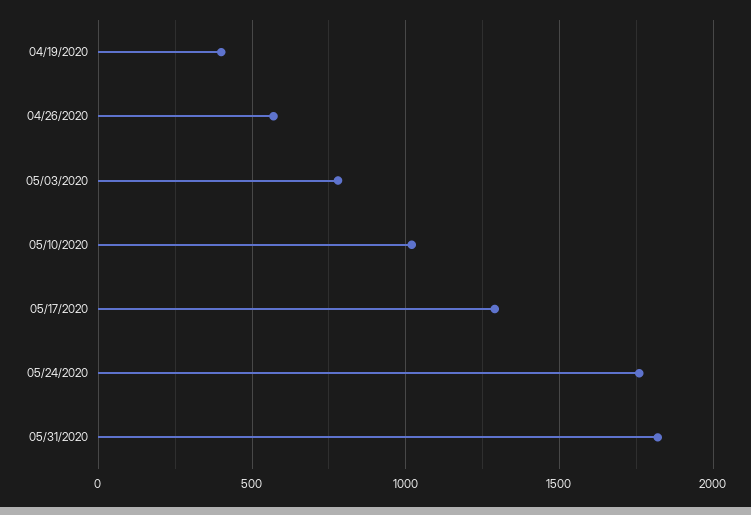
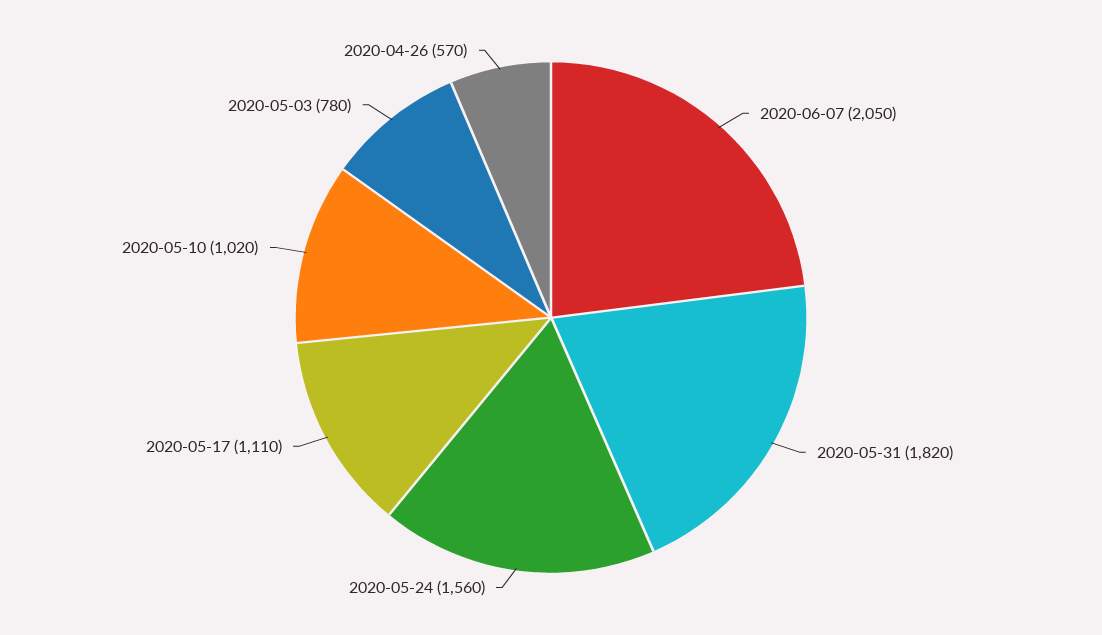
04/19/2020: 400 -> none
05/17/2020: 1300 -> 1110
05/24/2020: 1750 -> 1560
2020-06-07: none -> 2050

